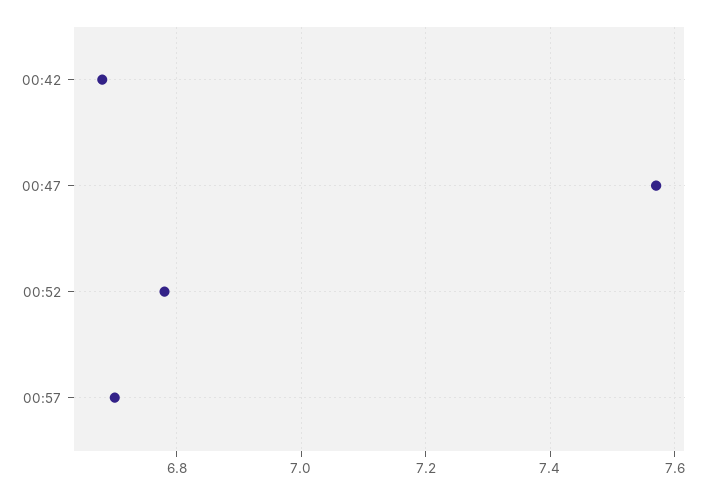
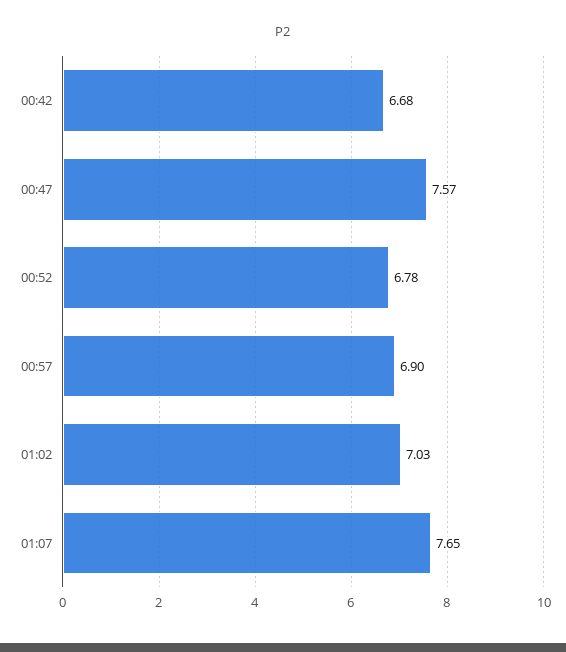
00:57: 6.7 -> 6.9
01:02: none -> 7.03
01:07: none -> 7.65

